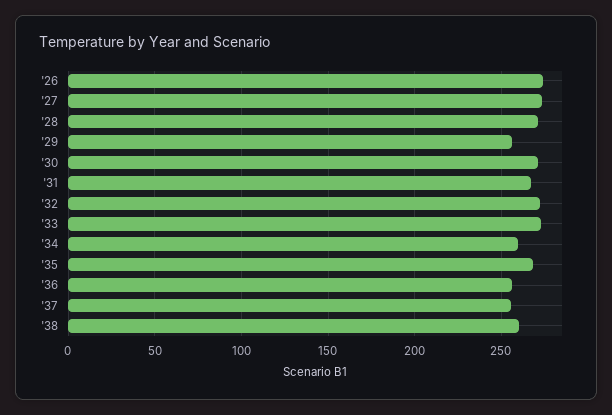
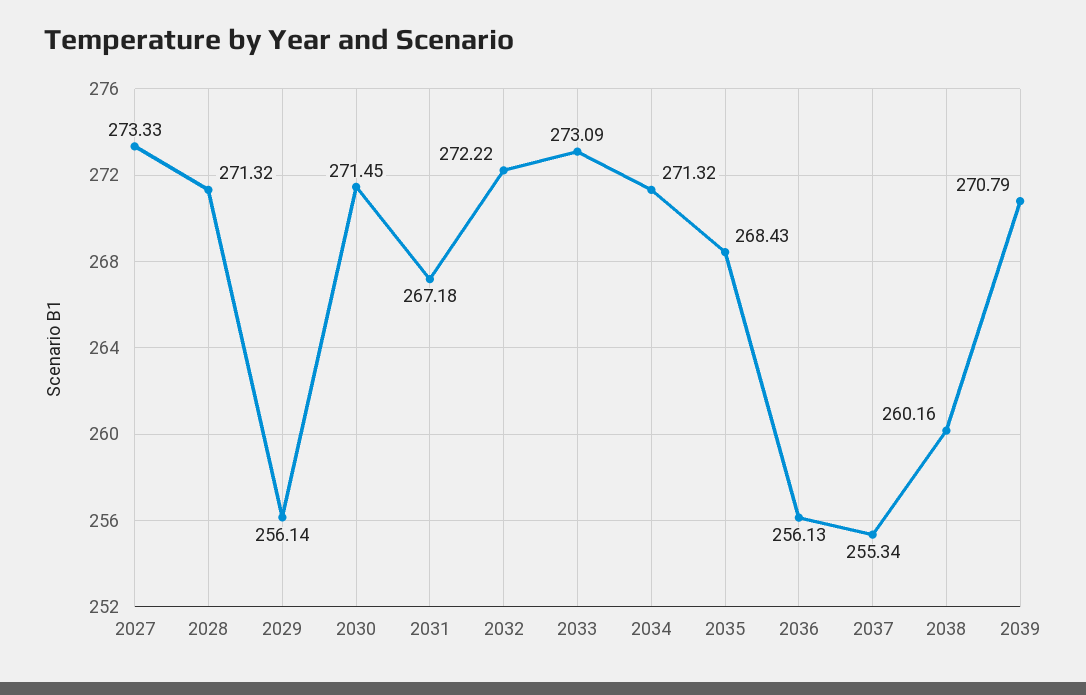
'26: 275 -> none
'34: 260 -> 271.32
2039: none -> 270.79

